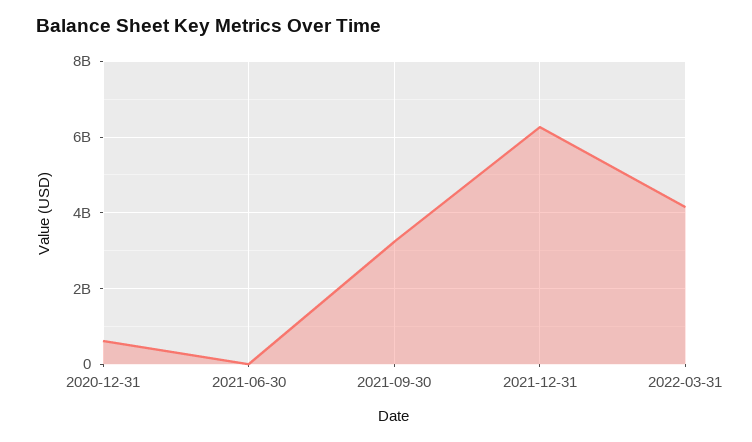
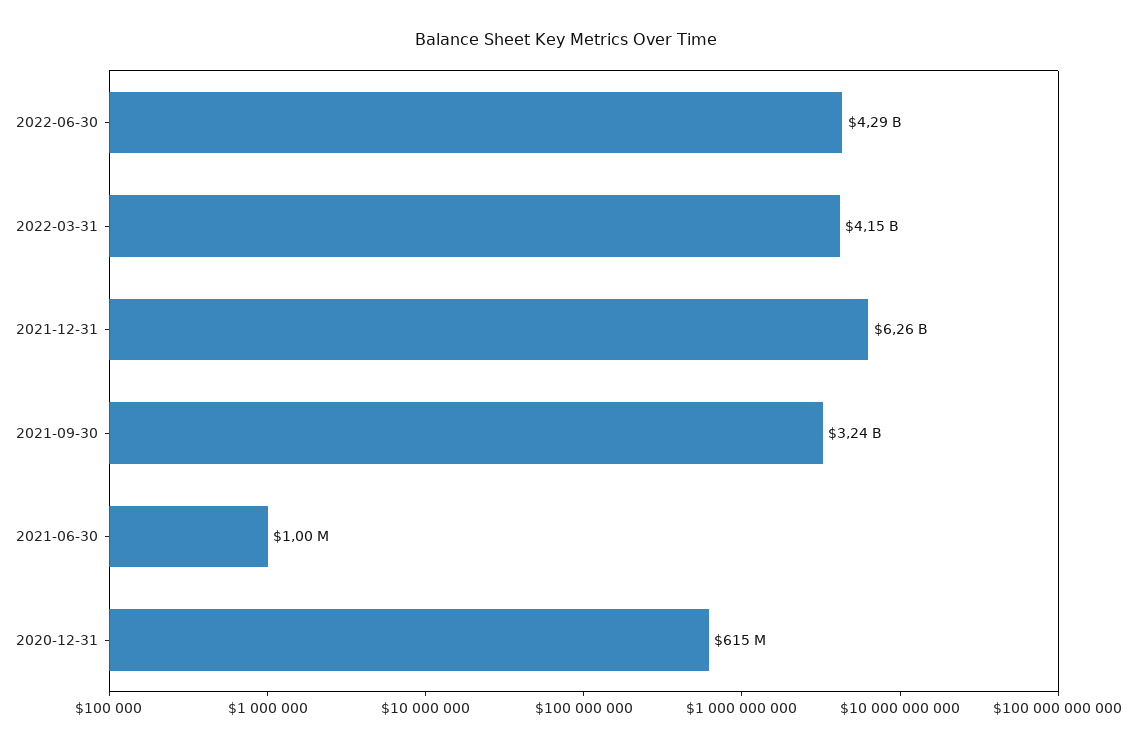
2022-06-30: none -> 4290000000

